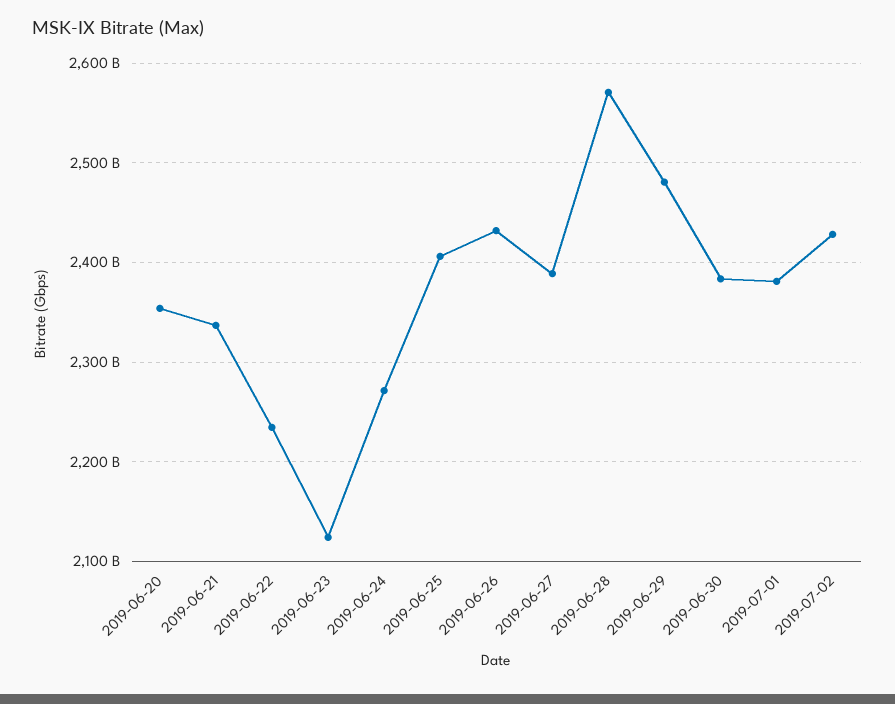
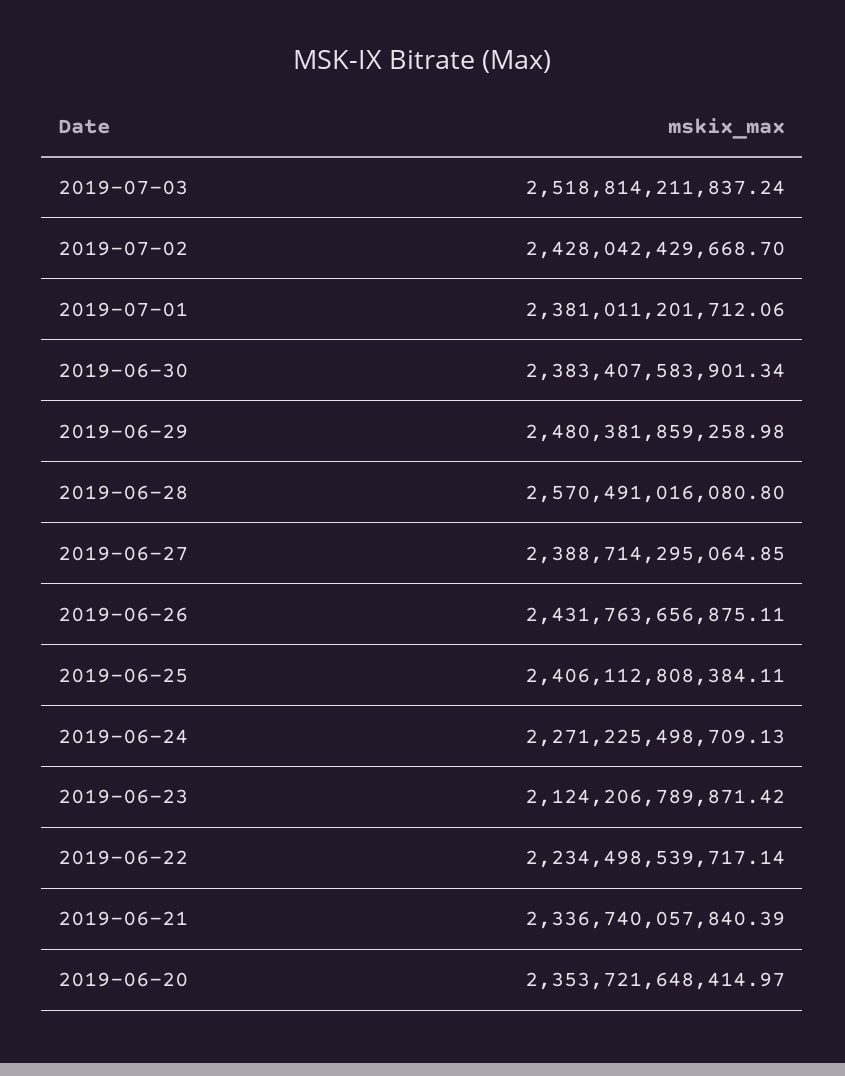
2019-07-03: none -> 2518814211837.24

